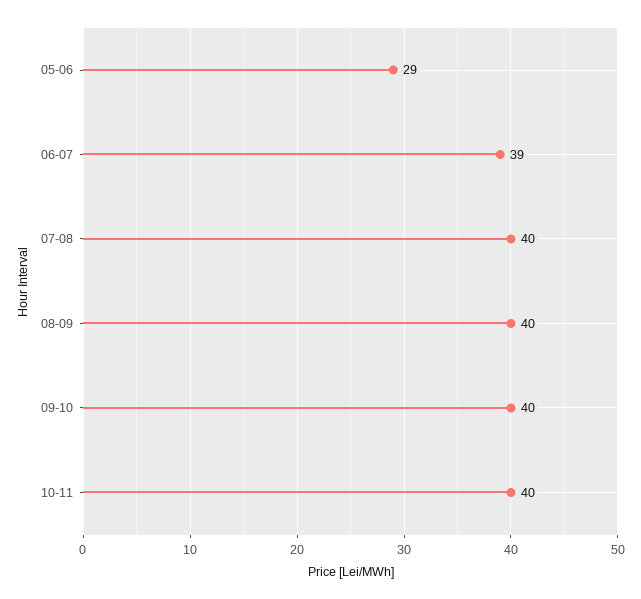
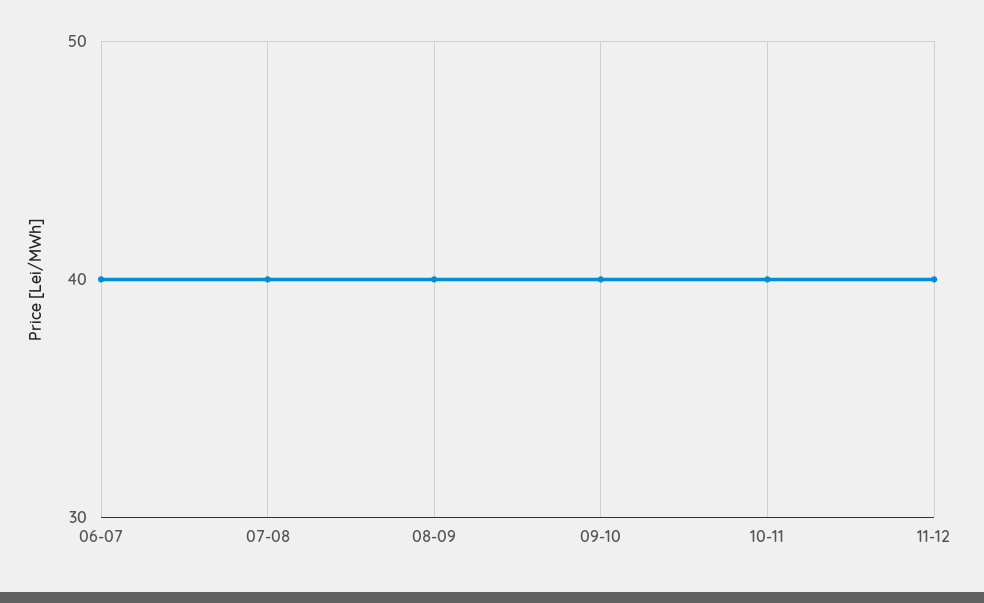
05-06: 29 -> none
06-07: 39 -> 40
11-12: none -> 40

